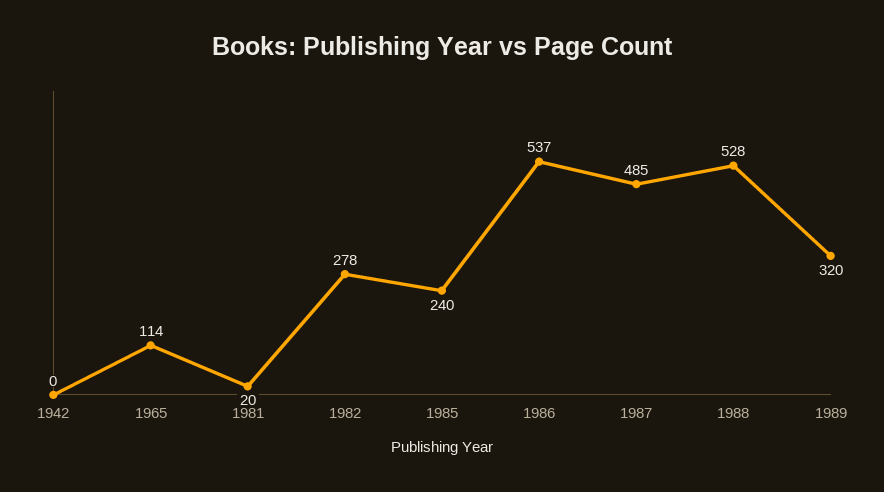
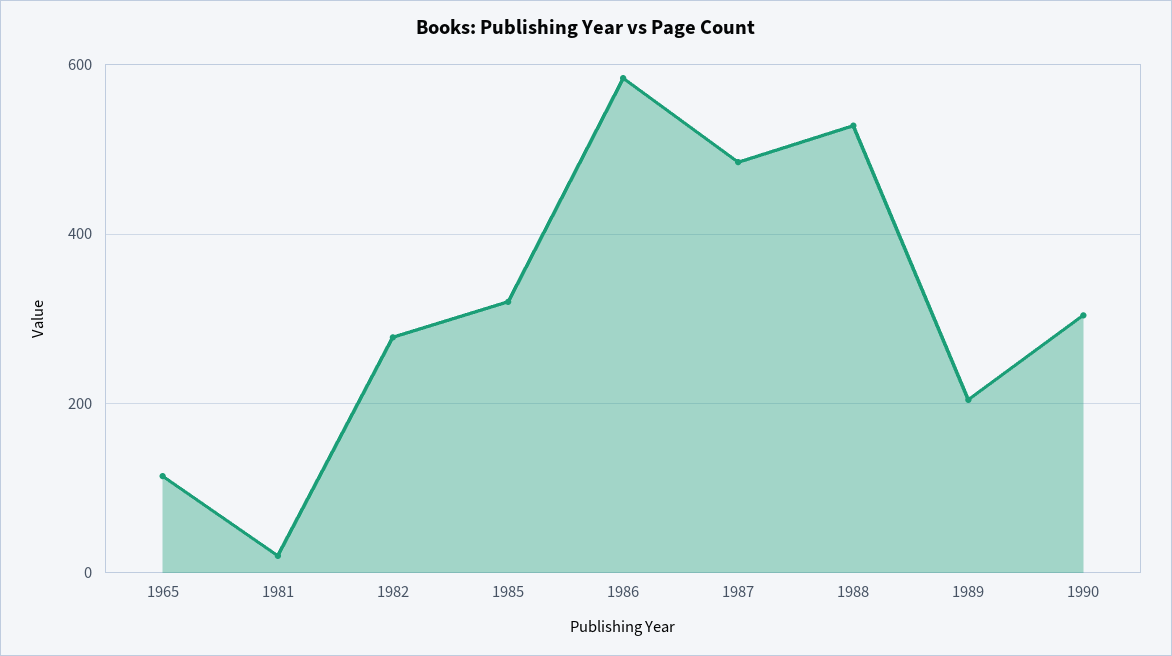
1942: 0 -> none
1985: 240 -> 320
1986: 537 -> 580
1989: 320 -> 200
1990: none -> 300

